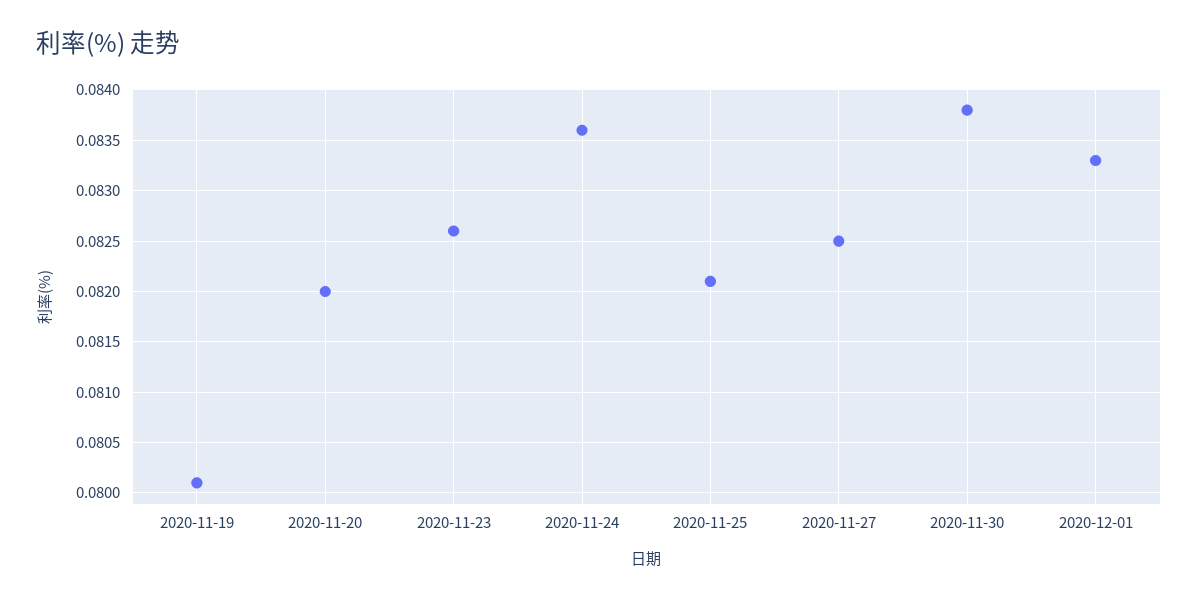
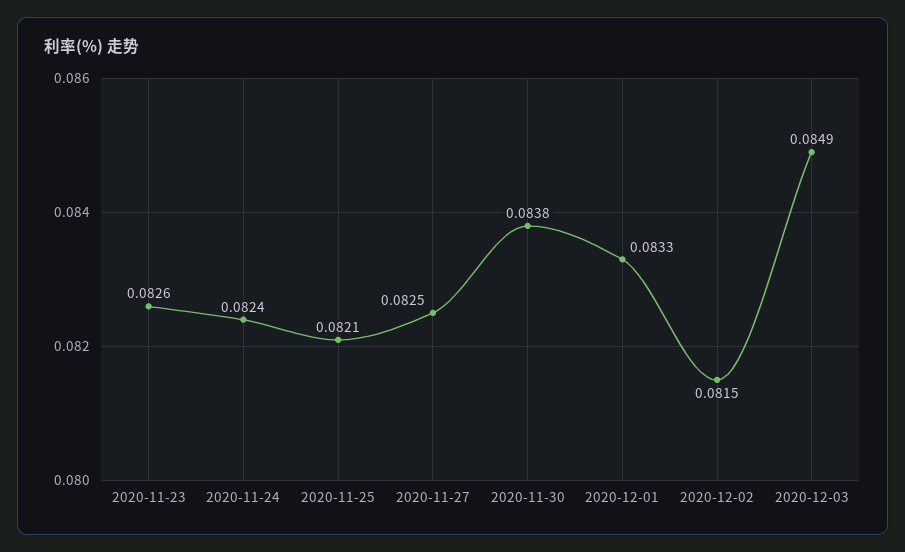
2020-11-19: 0.0801 -> none
2020-11-20: 0.082 -> none
2020-11-24: 0.0836 -> 0.0824
2020-12-02: none -> 0.0815
2020-12-03: none -> 0.0849

